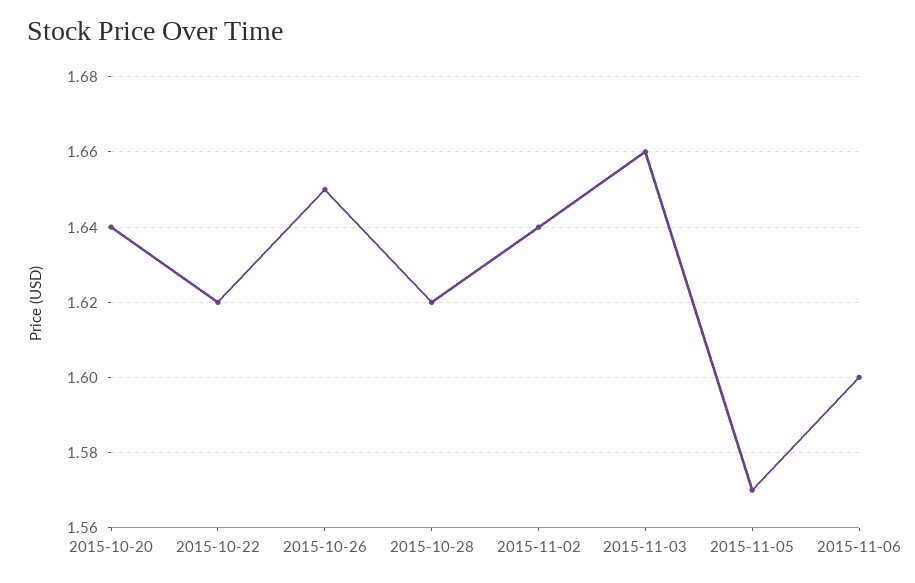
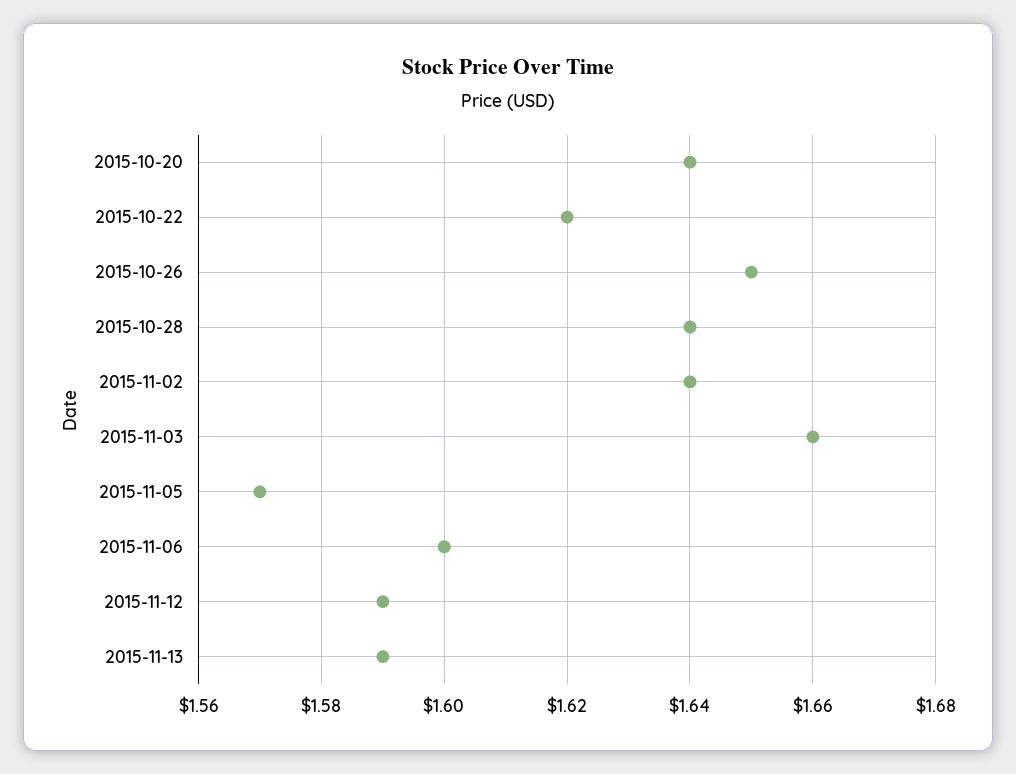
2015-10-28: 1.62 -> 1.64
2015-11-12: none -> 1.59
2015-11-13: none -> 1.59

